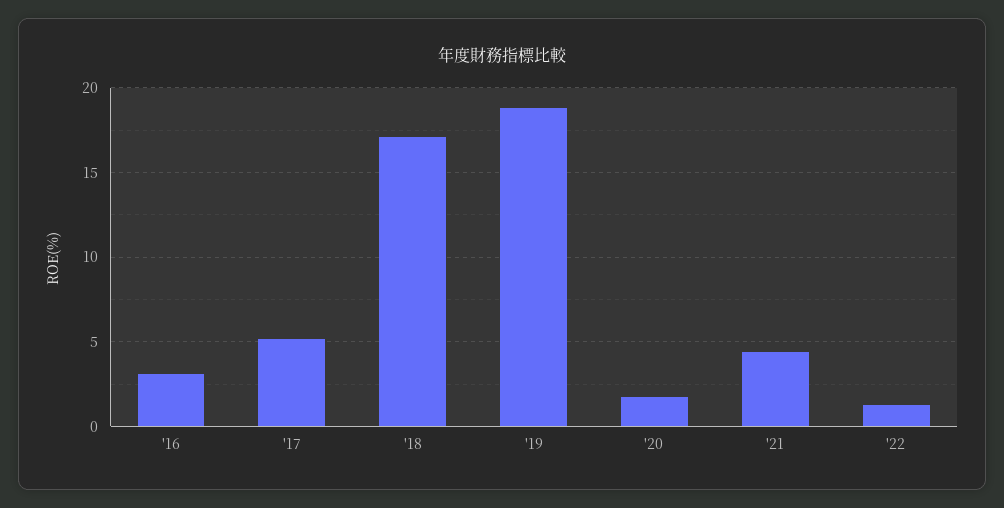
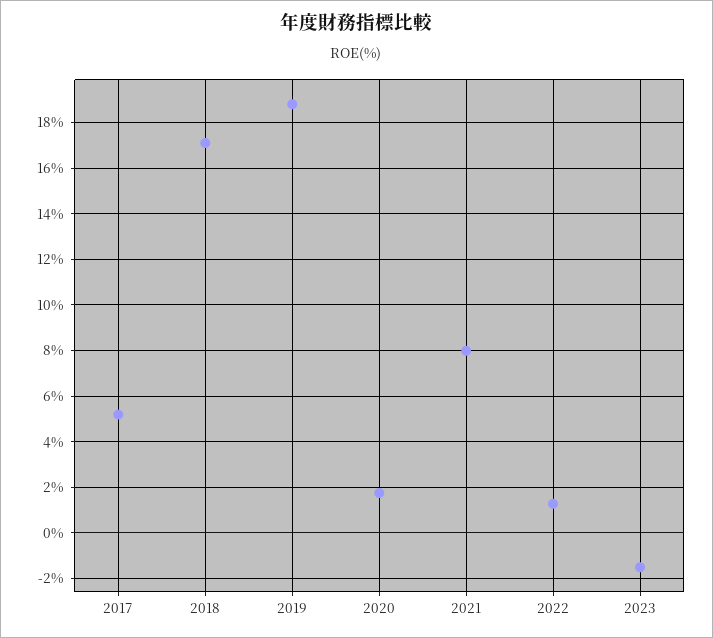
'16: 3 -> none
'21: 4.5 -> 8
2023: none -> -1.5

